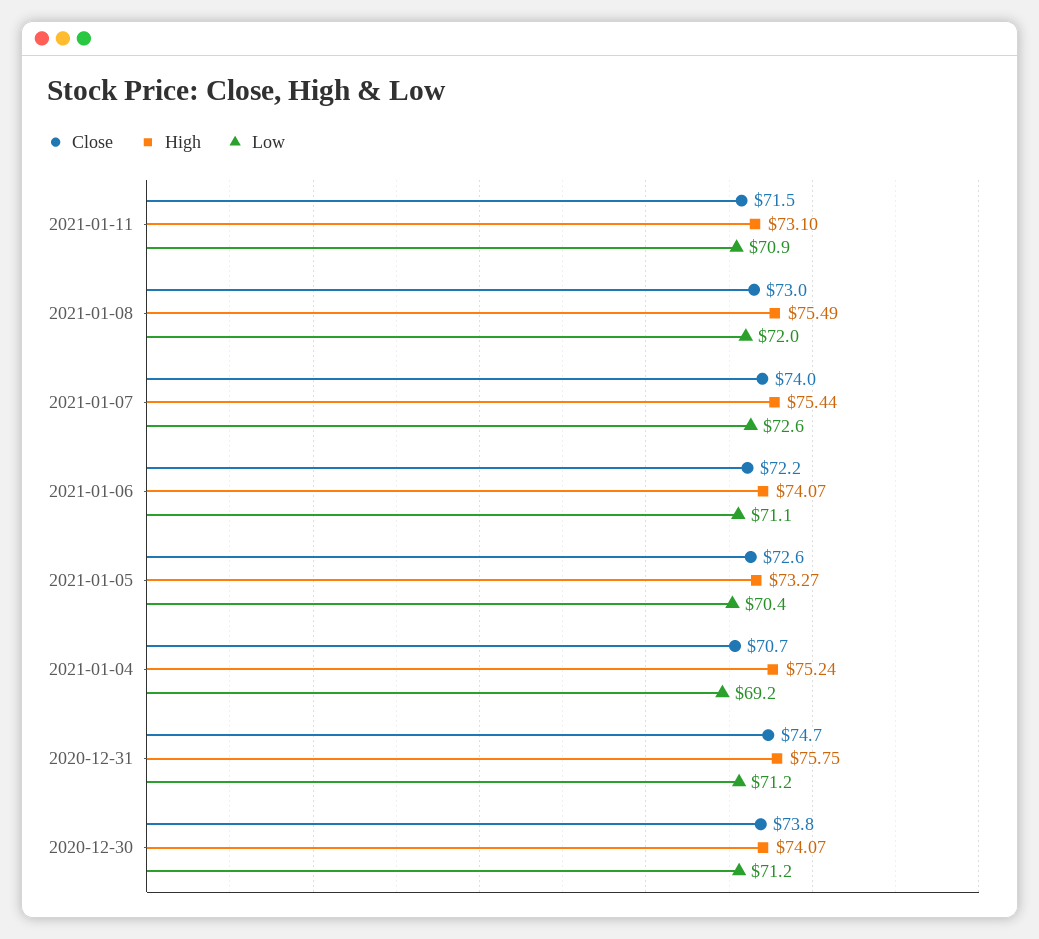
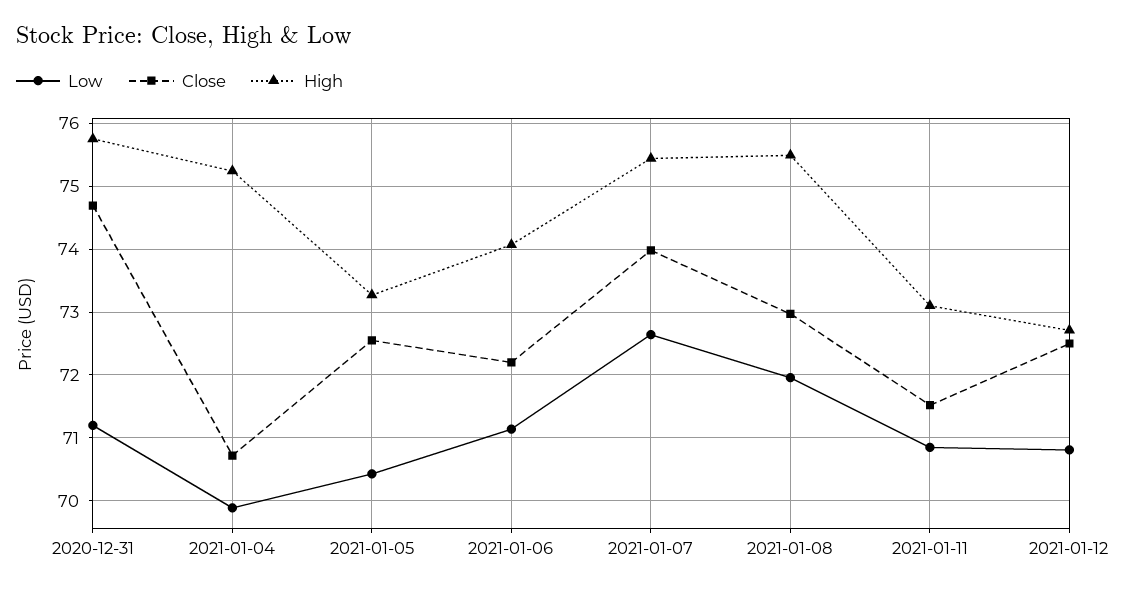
Low, 2021-01-04: 69.2 -> 69.9
Close, 2020-12-30: 73.8 -> none
High, 2020-12-30: 74.07 -> none
Low, 2020-12-30: 71.2 -> none
Low, 2021-01-12: none -> 70.8
Close, 2021-01-12: none -> 72.5
High, 2021-01-12: none -> 72.7

